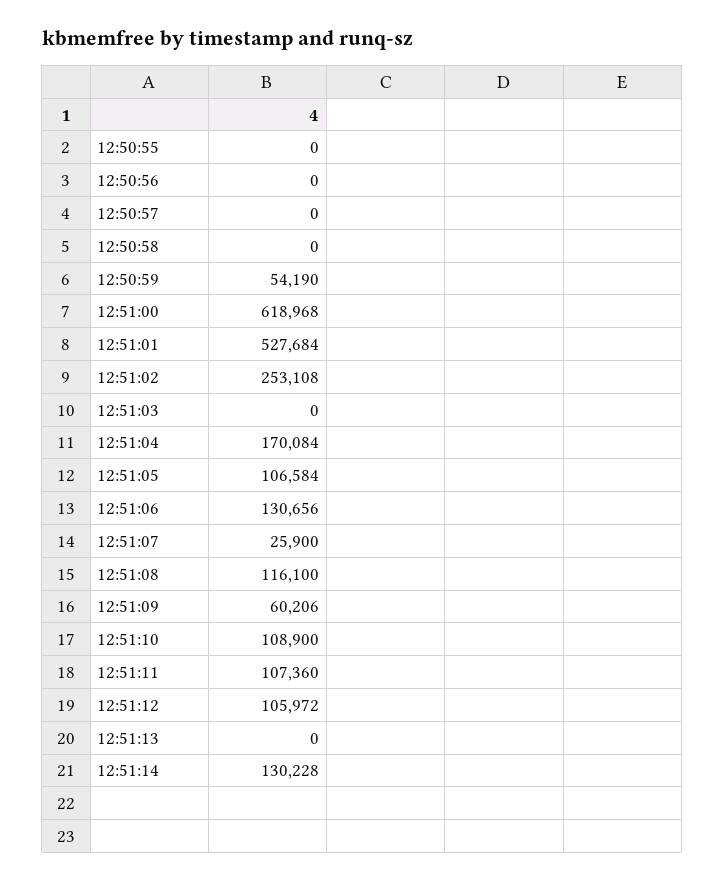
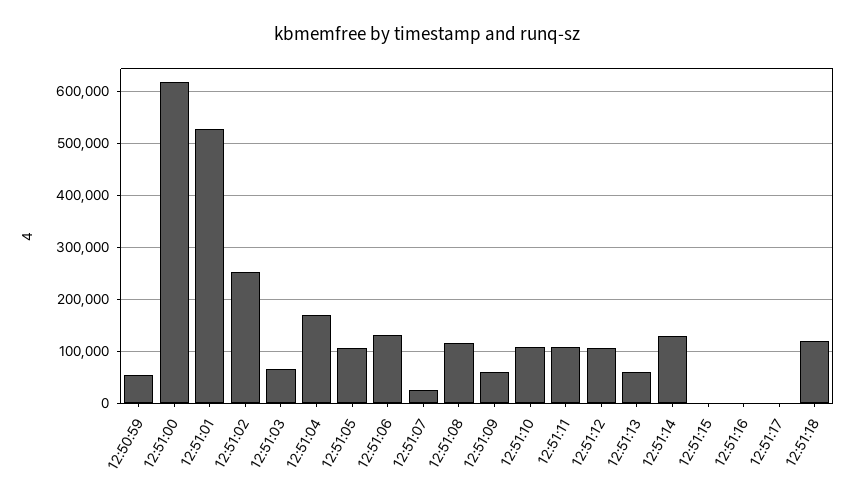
12:50:55: 0 -> none
12:50:56: 0 -> none
12:50:57: 0 -> none
12:50:58: 0 -> none
12:51:03: 0 -> 60000
12:51:13: 0 -> 60000
12:51:15: none -> 0
12:51:16: none -> 0
12:51:17: none -> 0
12:51:18: none -> 120000

